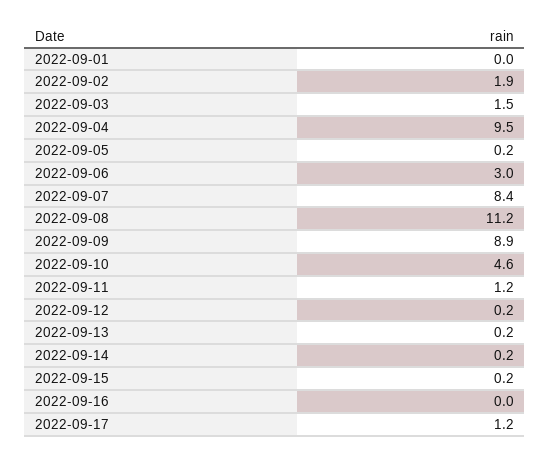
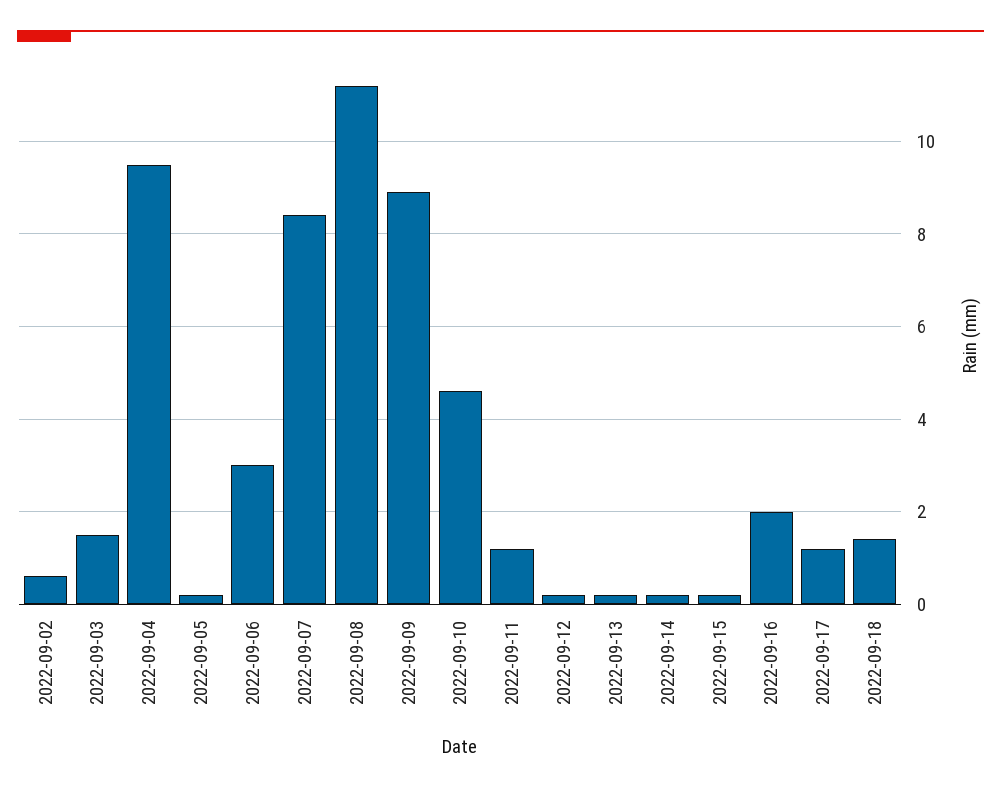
2022-09-01: 0 -> none
2022-09-02: 1.9 -> 0.5
2022-09-16: 0 -> 2
2022-09-18: none -> 1.5

